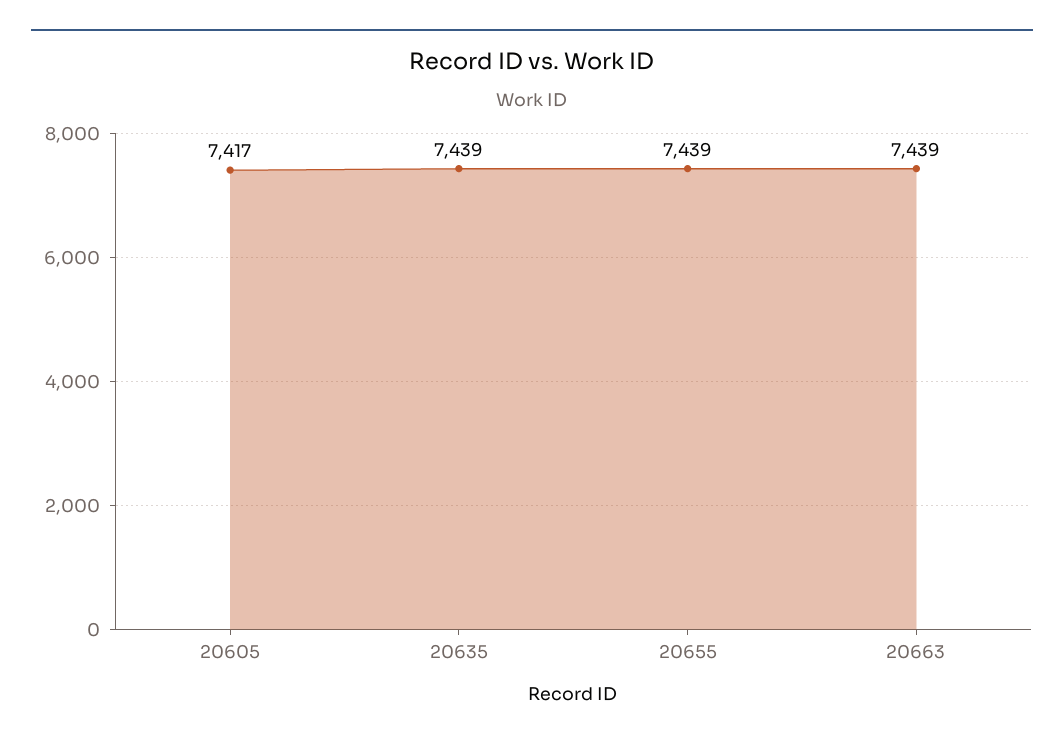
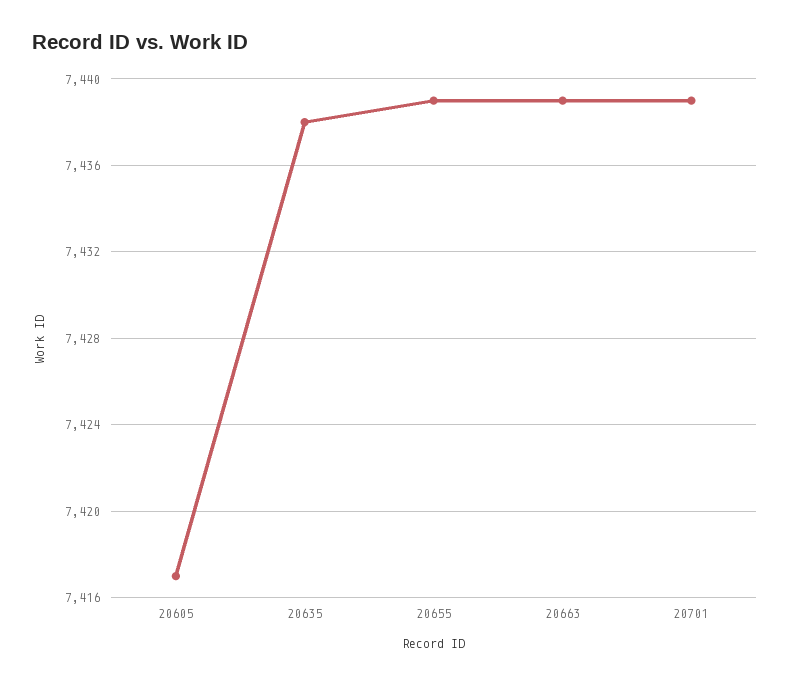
20635: 7439 -> 7438
20701: none -> 7439

